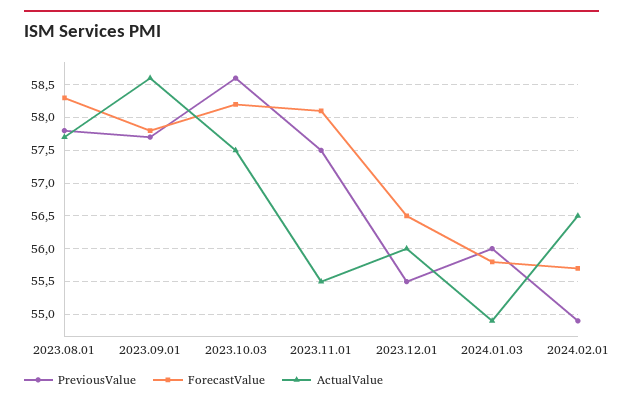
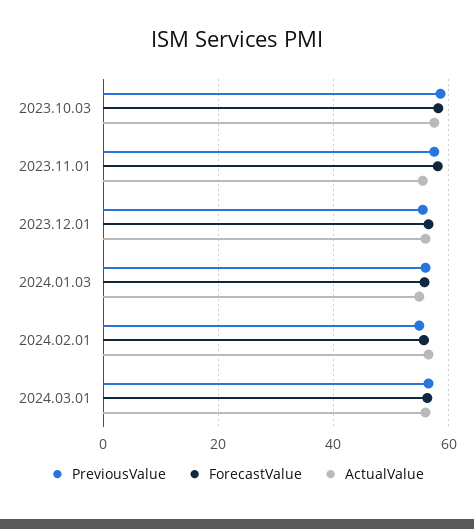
PreviousValue, 2023.08.01: 57.8 -> none
ForecastValue, 2023.08.01: 58.3 -> none
ActualValue, 2023.08.01: 57.7 -> none
PreviousValue, 2023.09.01: 57.7 -> none
ForecastValue, 2023.09.01: 57.8 -> none
ActualValue, 2023.09.01: 58.6 -> none
PreviousValue, 2024.03.01: none -> 56
ForecastValue, 2024.03.01: none -> 56
ActualValue, 2024.03.01: none -> 56

